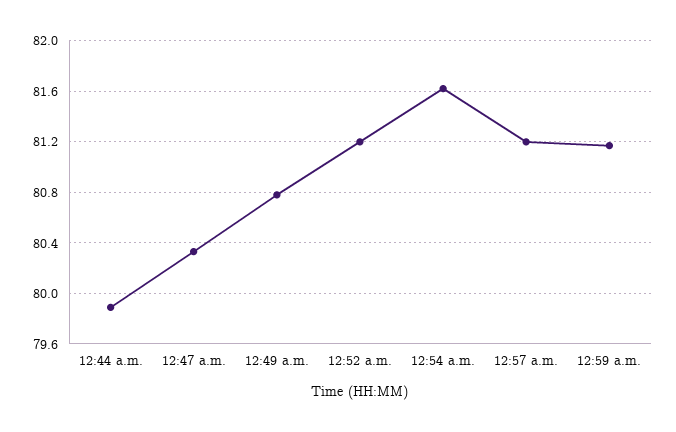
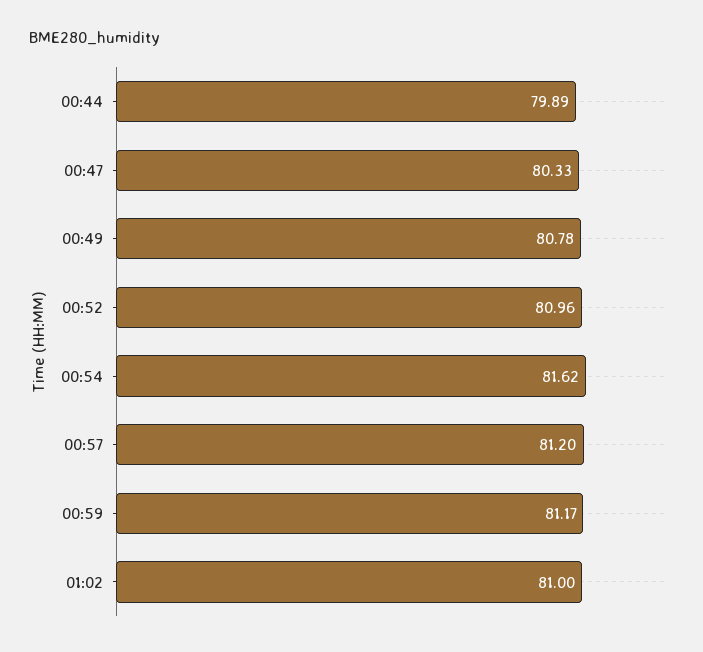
12:52 a.m.: 81.2 -> 80.96
01:02: none -> 81

